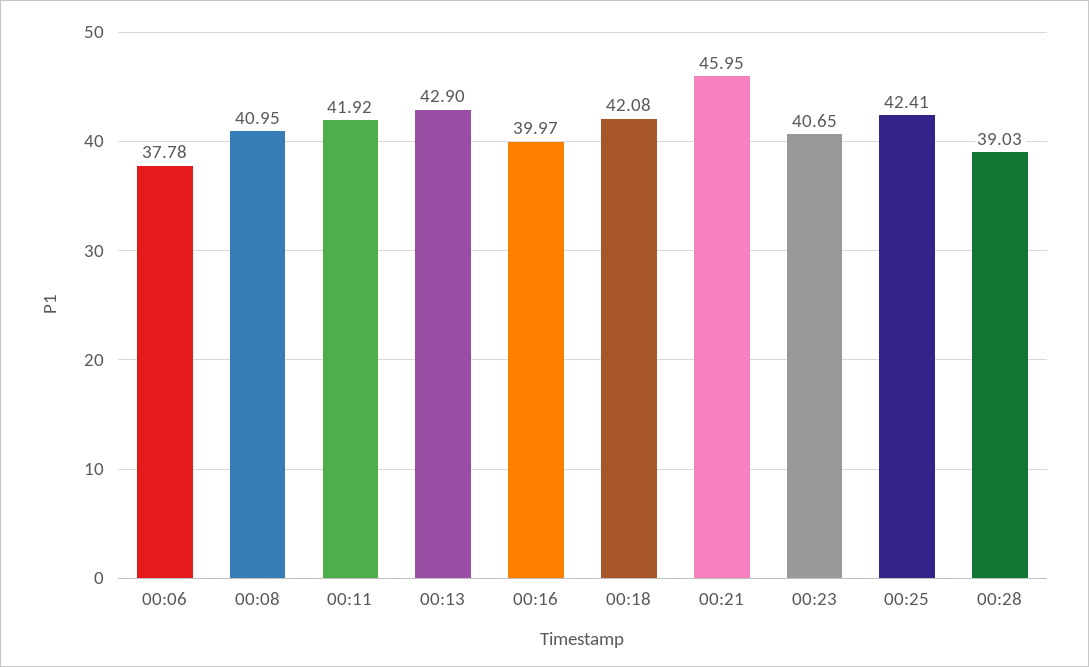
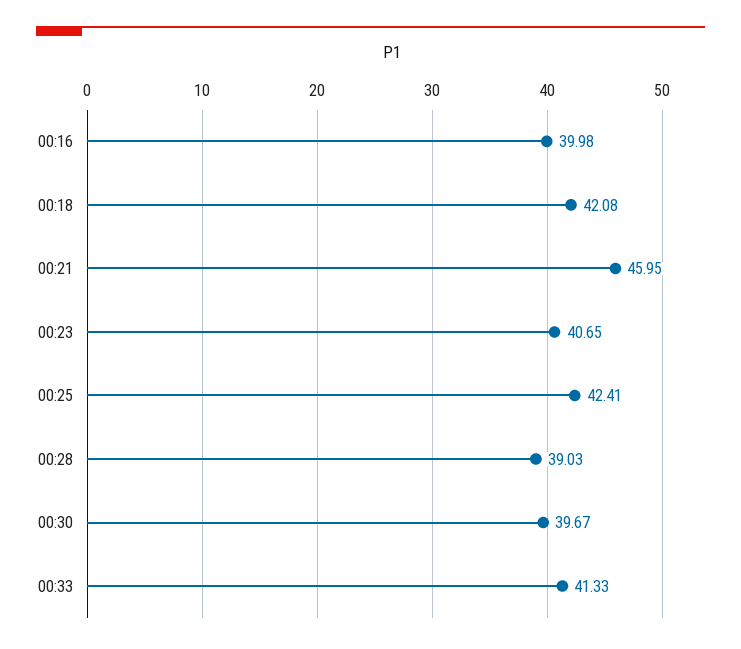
00:06: 37.78 -> none
00:08: 40.95 -> none
00:11: 41.92 -> none
00:13: 42.9 -> none
00:16: 39.97 -> 39.98
00:30: none -> 39.67
00:33: none -> 41.33

